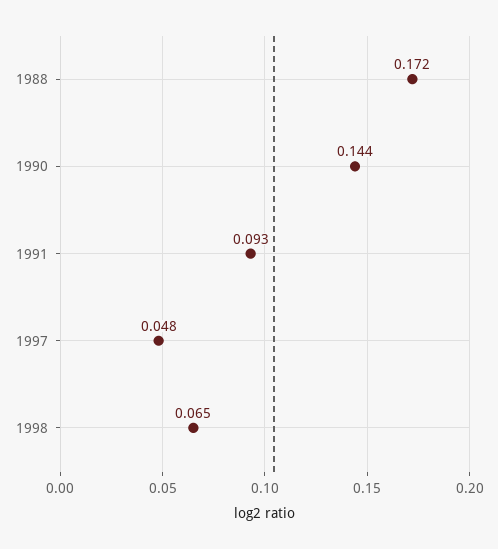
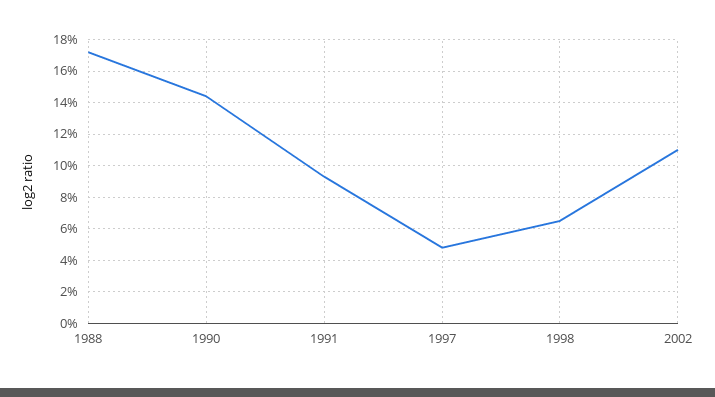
2002: none -> 0.11

